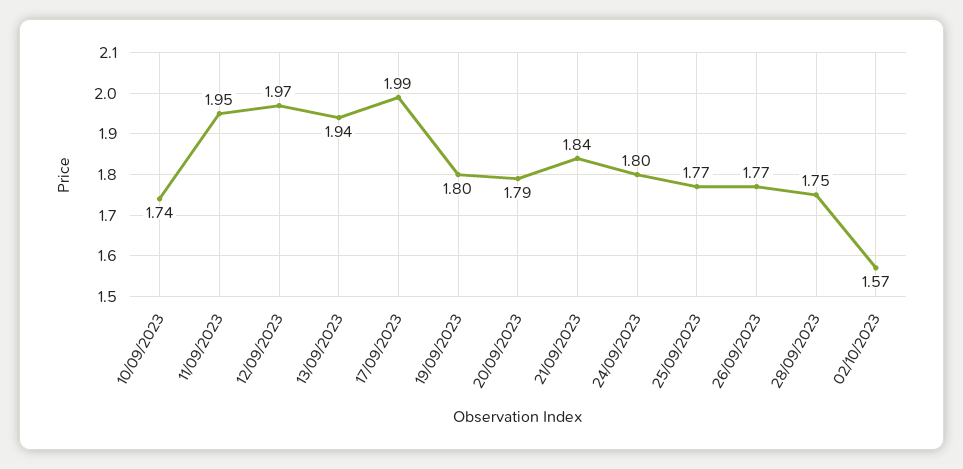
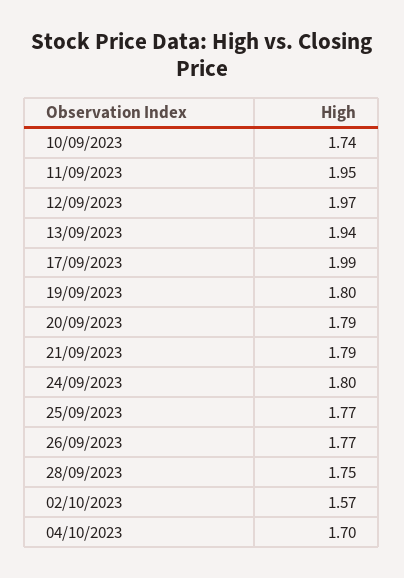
21/09/2023: 1.84 -> 1.79
04/10/2023: none -> 1.7

